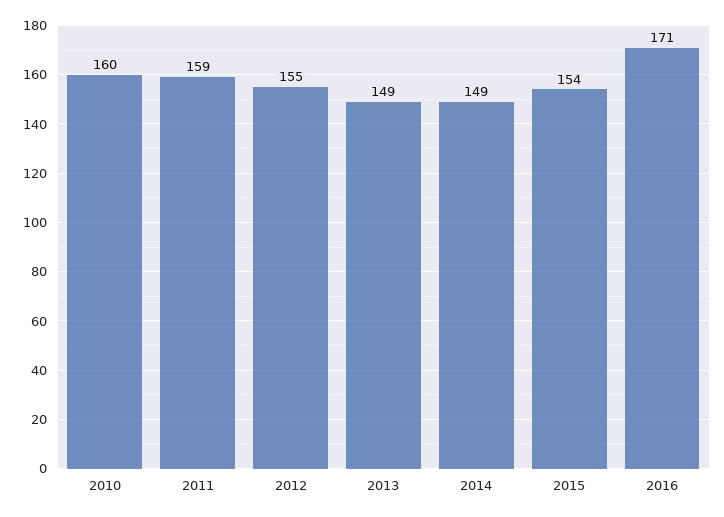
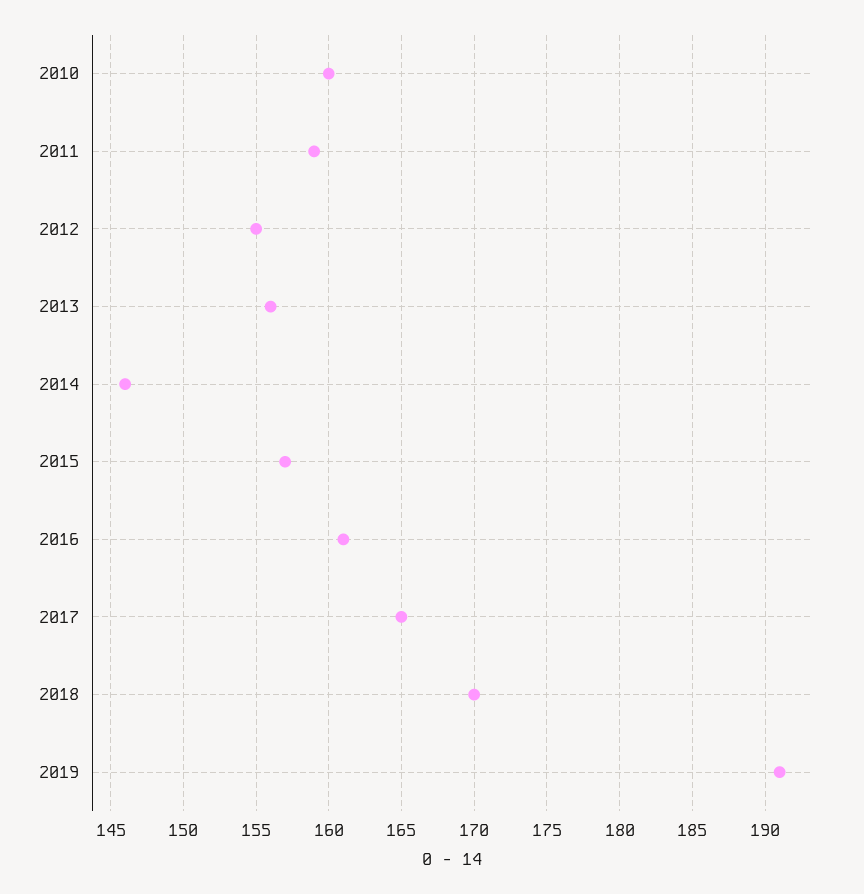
2013: 149 -> 156
2014: 149 -> 146
2015: 154 -> 157
2016: 171 -> 161
2017: none -> 165
2018: none -> 170
2019: none -> 191

